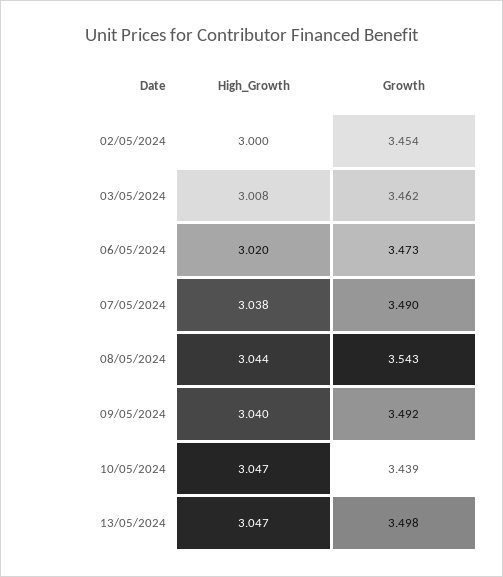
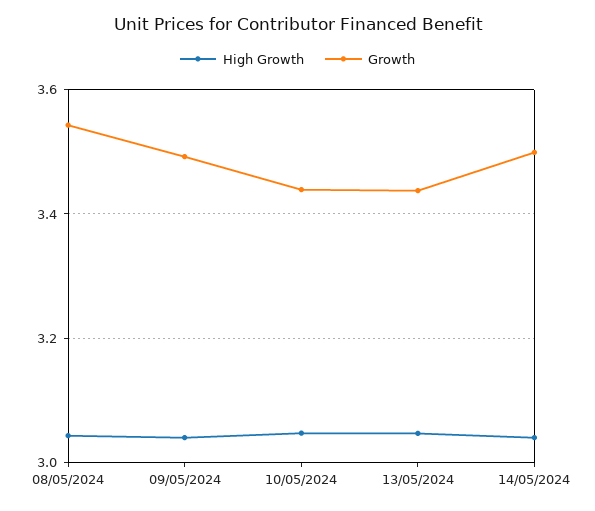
High_Growth, 02/05/2024: 3 -> none
Growth, 02/05/2024: 3.454 -> none
High_Growth, 03/05/2024: 3.008 -> none
Growth, 03/05/2024: 3.462 -> none
High_Growth, 06/05/2024: 3.02 -> none
Growth, 06/05/2024: 3.473 -> none
High_Growth, 07/05/2024: 3.038 -> none
Growth, 07/05/2024: 3.49 -> none
Growth, 13/05/2024: 3.498 -> 3.44
High_Growth, 14/05/2024: none -> 3.04
Growth, 14/05/2024: none -> 3.5

